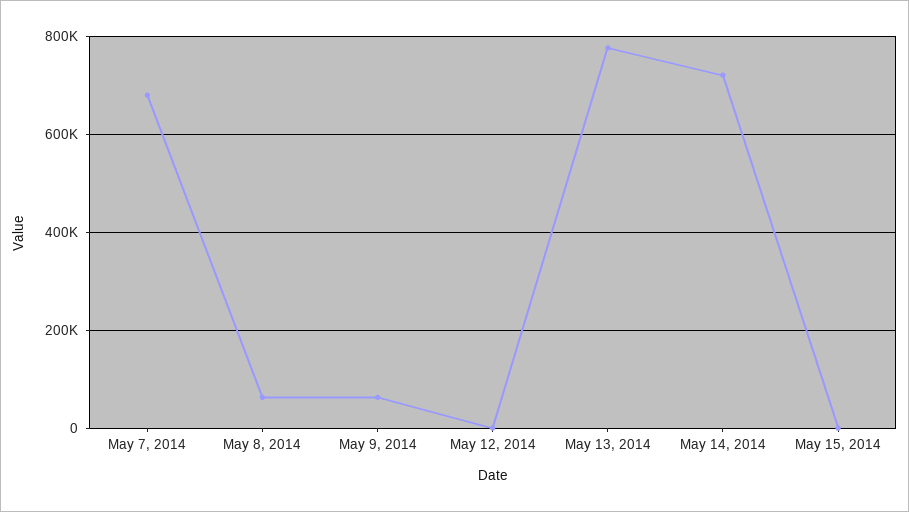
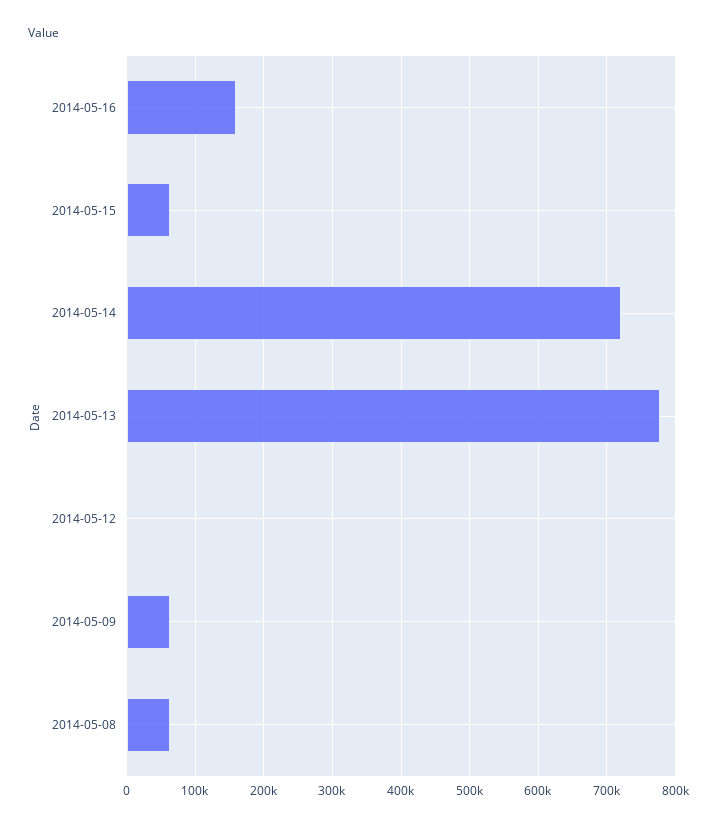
May 7, 2014: 680000 -> none
May 15, 2014: 0 -> 60000
2014-05-16: none -> 160000

